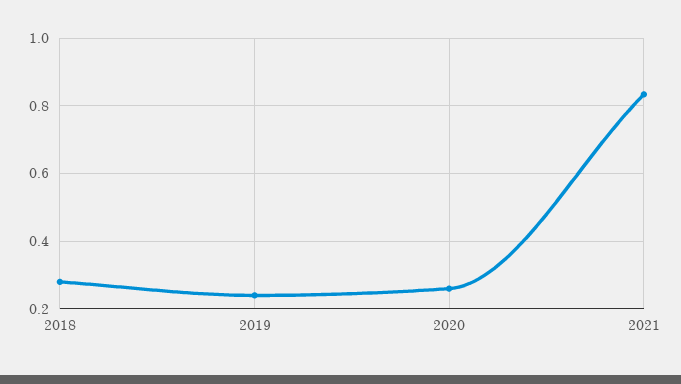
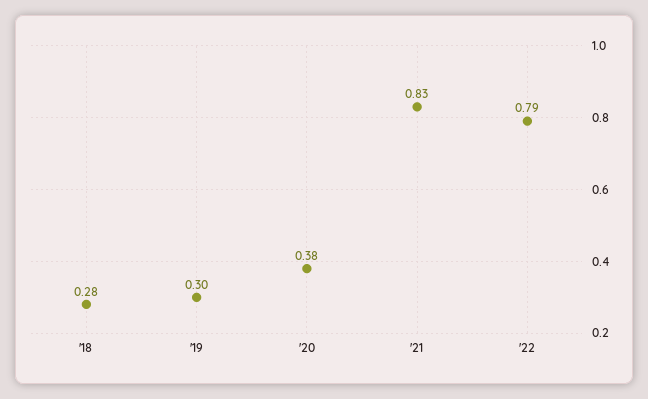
2019: 0.24 -> 0.3
2020: 0.26 -> 0.38
'22: none -> 0.79

